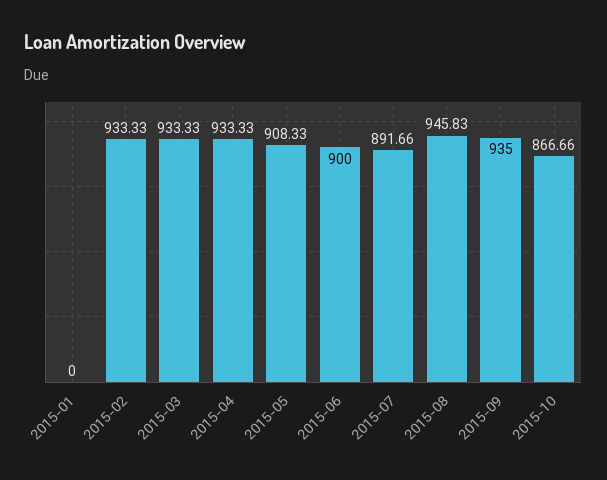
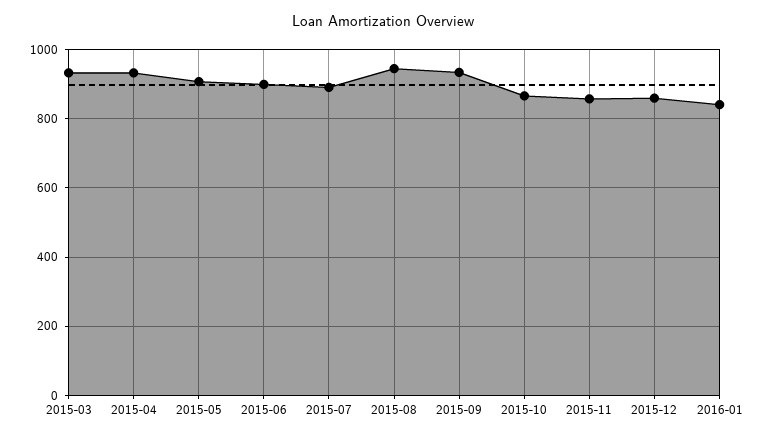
2015-01: 0 -> none
2015-02: 933.33 -> none
2015-11: none -> 860
2015-12: none -> 860
2016-01: none -> 840

